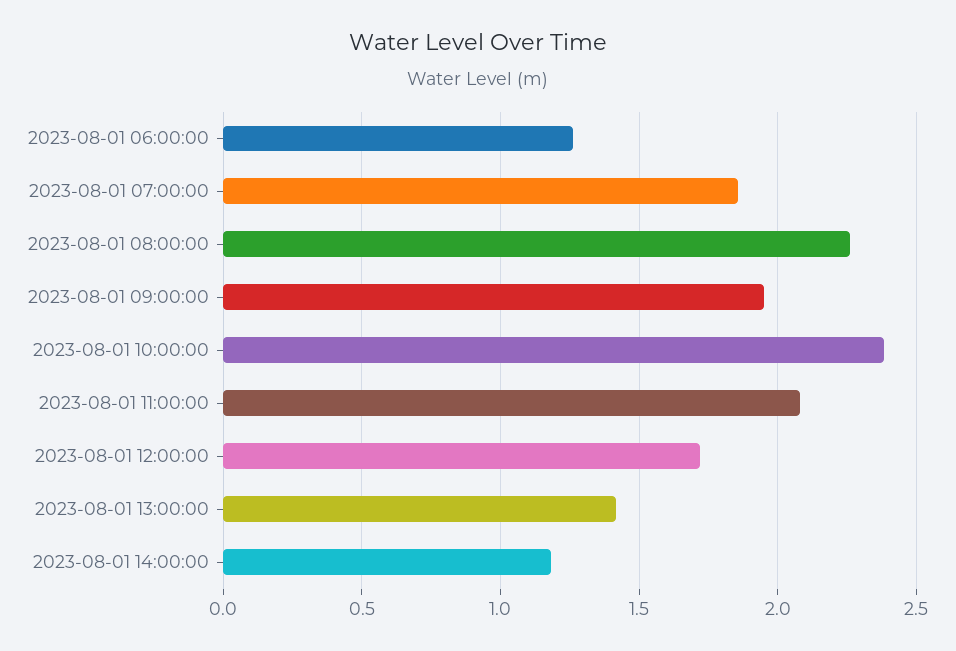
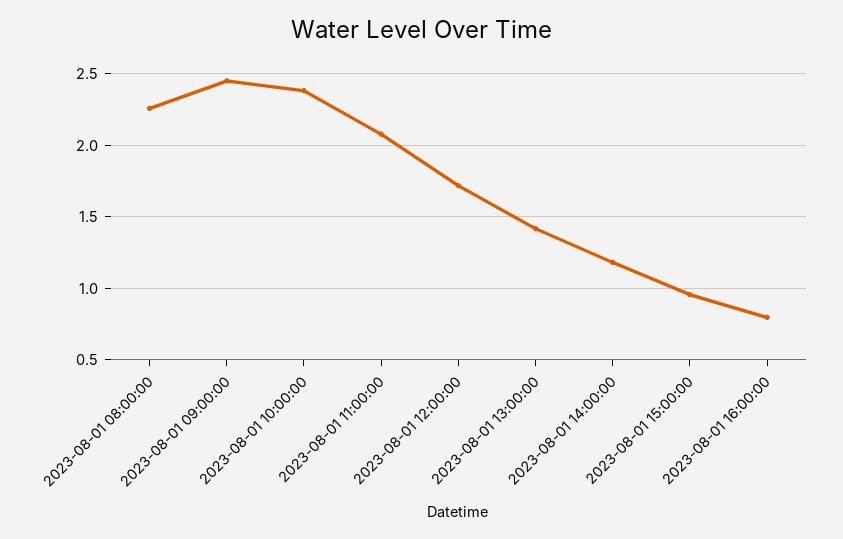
2023-08-01 06:00:00: 1.25 -> none
2023-08-01 07:00:00: 1.85 -> none
2023-08-01 09:00:00: 1.95 -> 2.45
2023-08-01 15:00:00: none -> 0.95
2023-08-01 16:00:00: none -> 0.8

